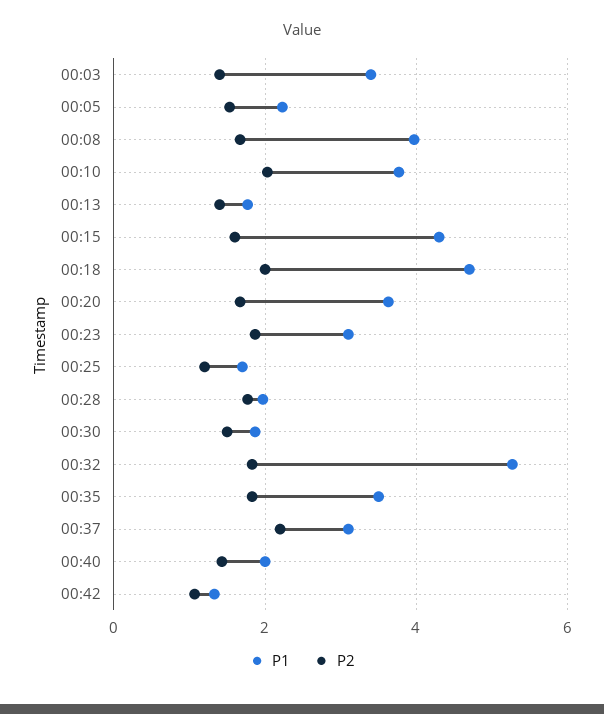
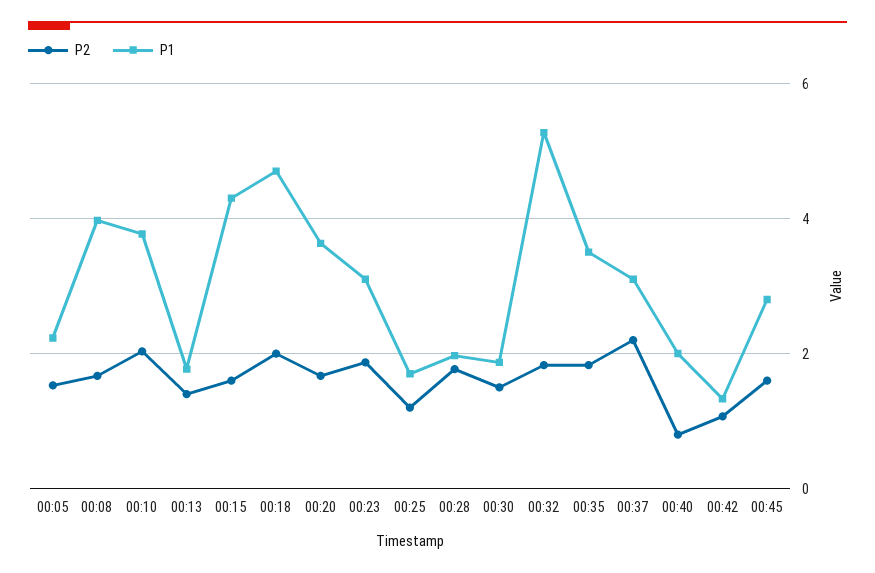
P1, 00:03: 3.4 -> none
P2, 00:03: 1.4 -> none
P2, 00:40: 1.4 -> 0.8
P2, 00:45: none -> 1.6
P1, 00:45: none -> 2.8

